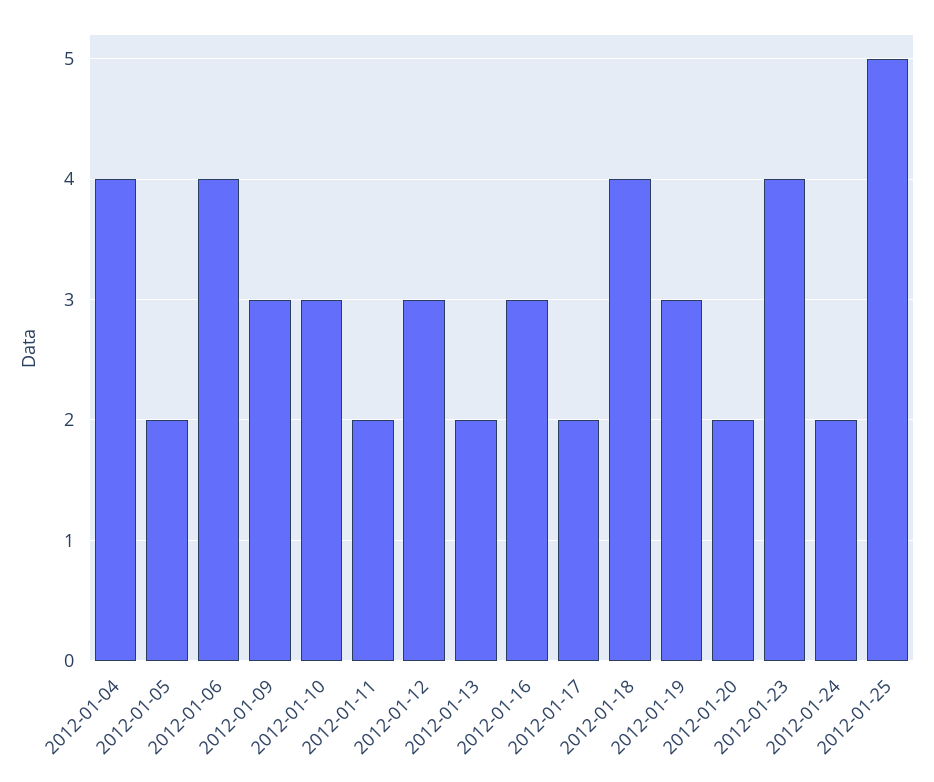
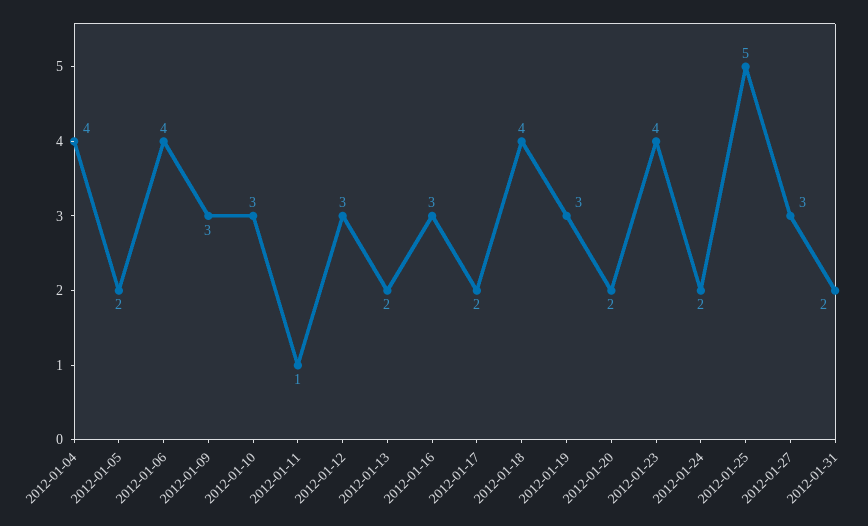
2012-01-11: 2 -> 1
2012-01-27: none -> 3
2012-01-31: none -> 2

